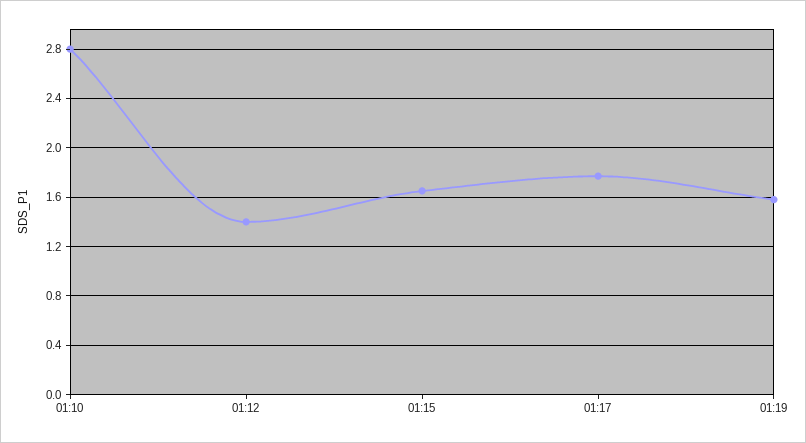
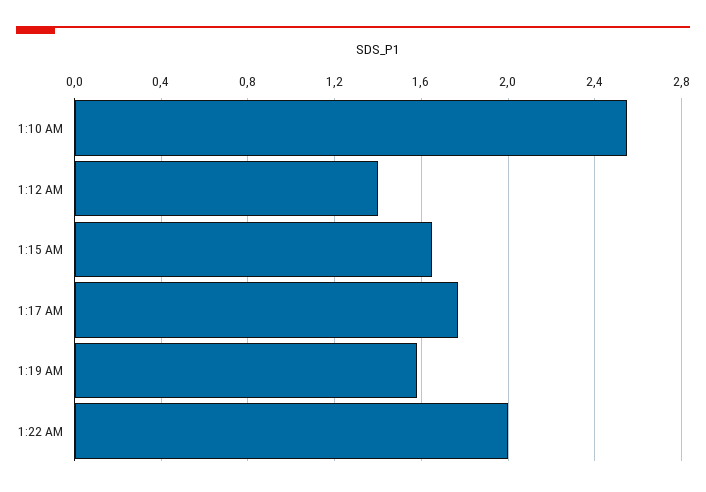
01:10: 2.8 -> 2.55
1:22 AM: none -> 2

